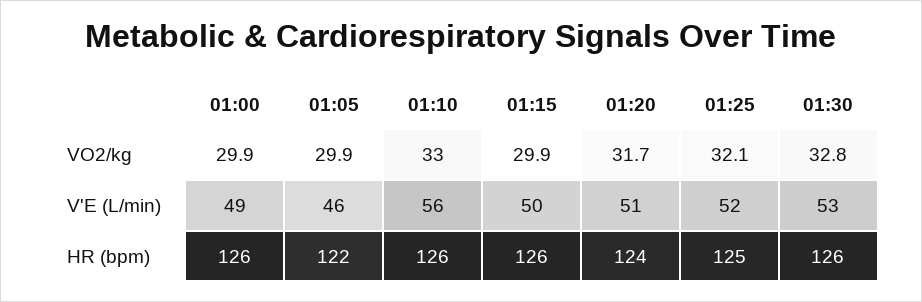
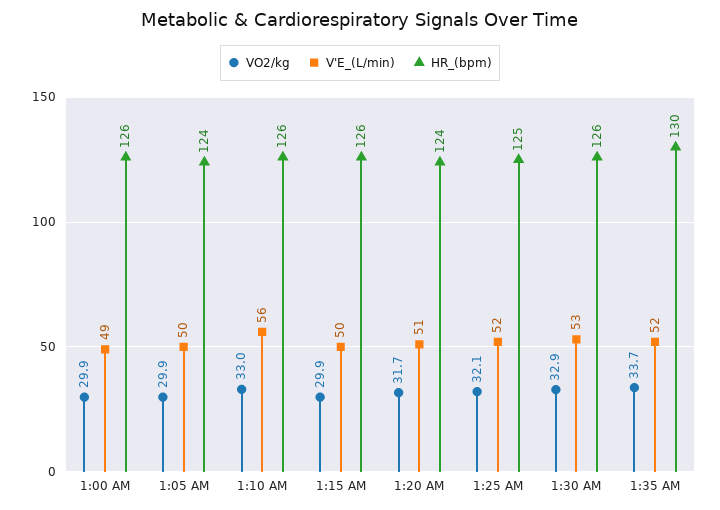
VO2/kg, 01:30: 32.8 -> 32.9
V'E (L/min), 01:05: 46 -> 50
HR (bpm), 01:05: 122 -> 124
VO2/kg, 1:35 AM: none -> 33.7
V'E (L/min), 1:35 AM: none -> 52
HR (bpm), 1:35 AM: none -> 130

